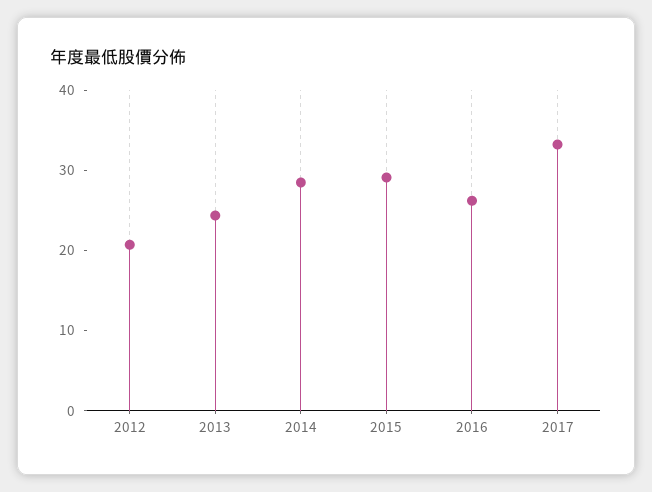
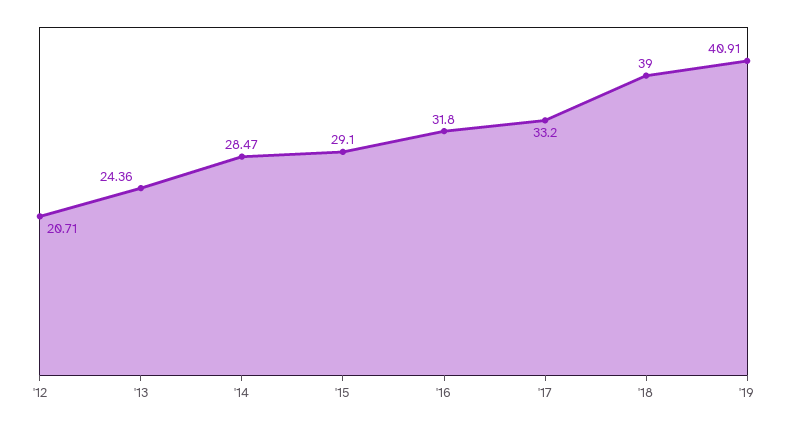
2016: 26 -> 31.8
'18: none -> 39
'19: none -> 40.91

